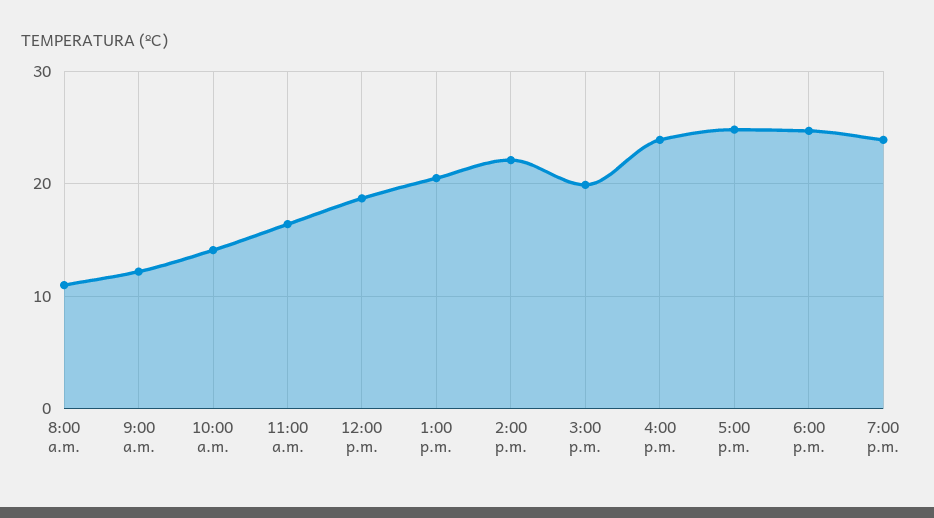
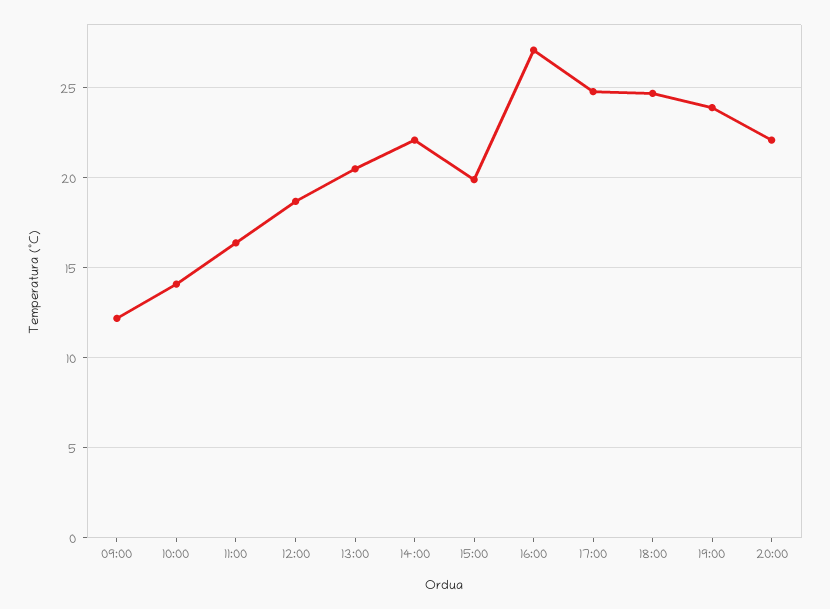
8:00 a.m.: 11 -> none
4:00 p.m.: 24 -> 27
20:00: none -> 22

